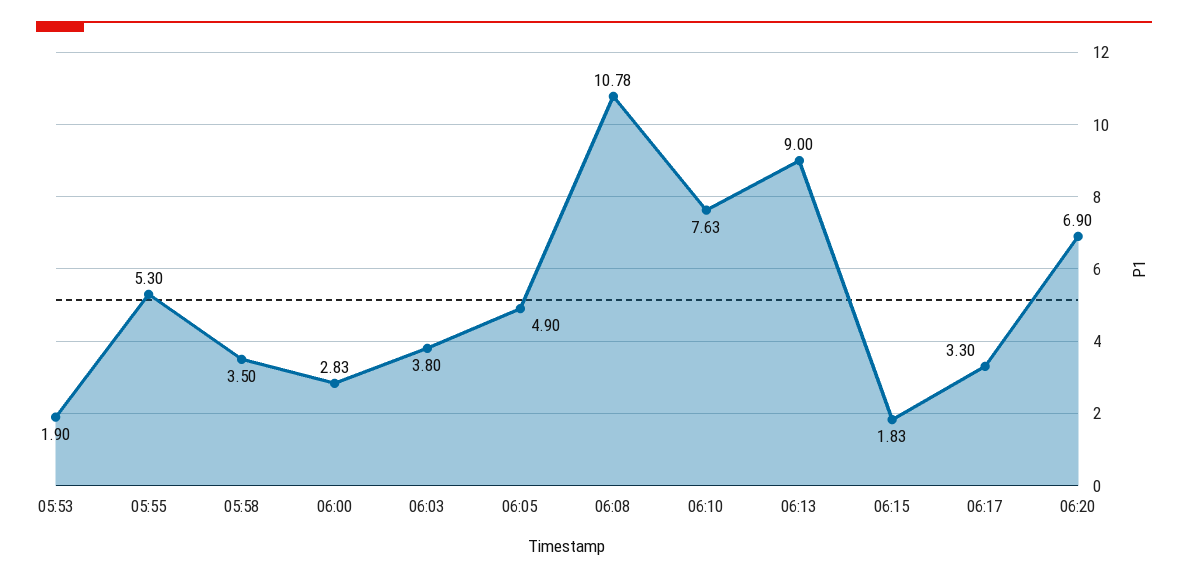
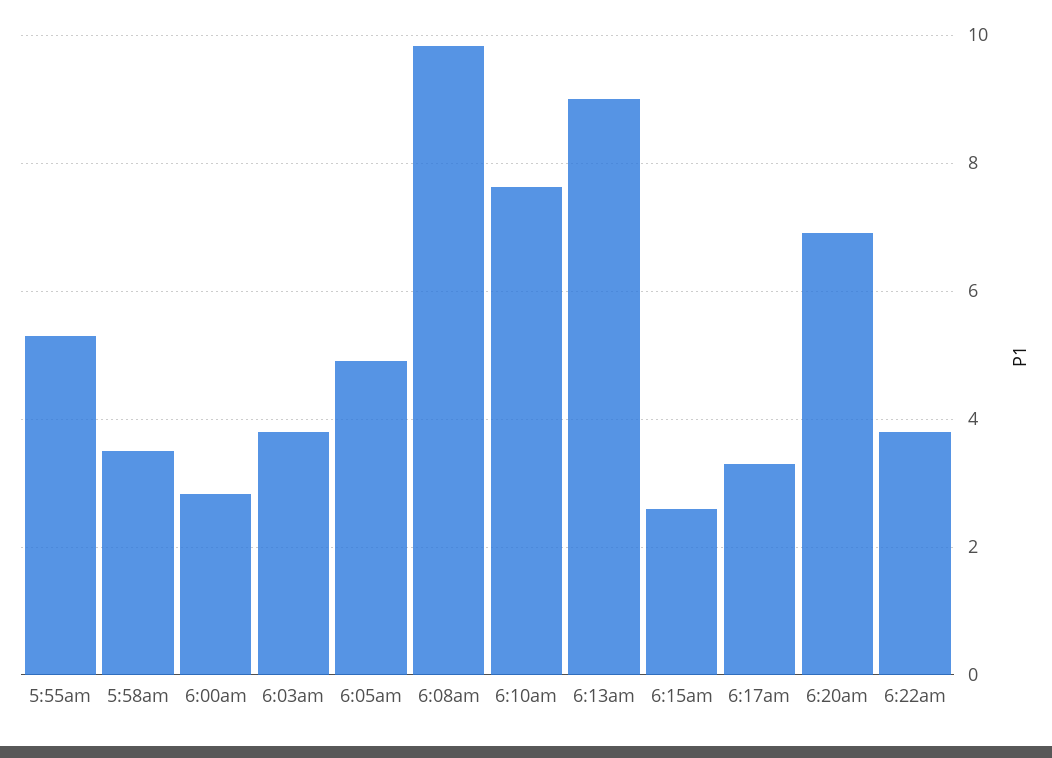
05:53: 1.9 -> none
06:08: 10.78 -> 9.8
06:15: 1.83 -> 2.6
6:22am: none -> 3.8

